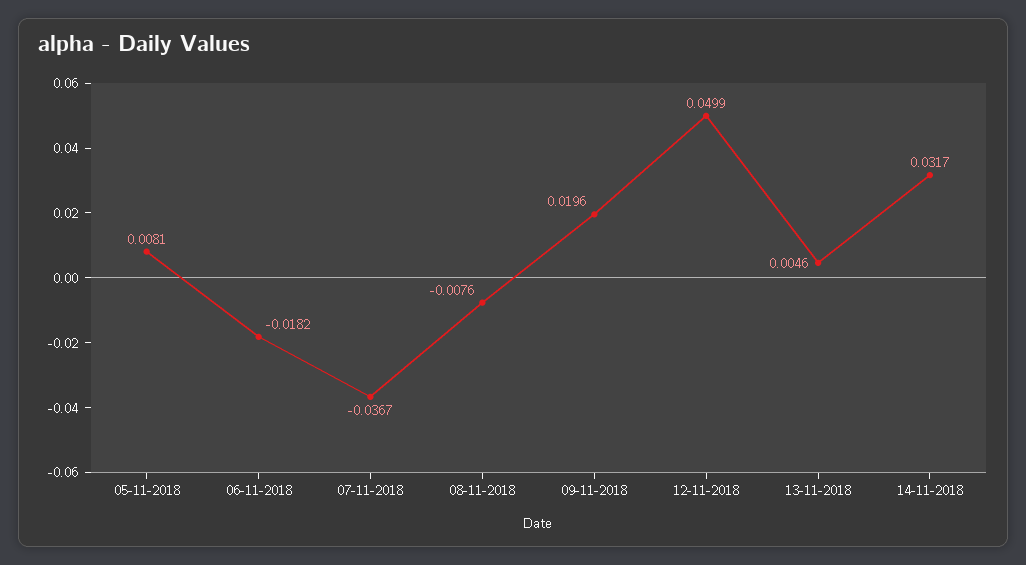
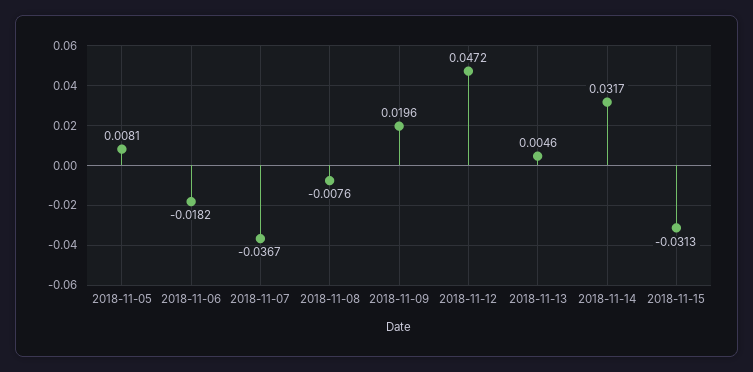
12-11-2018: 0.0499 -> 0.0472
2018-11-15: none -> -0.0313

